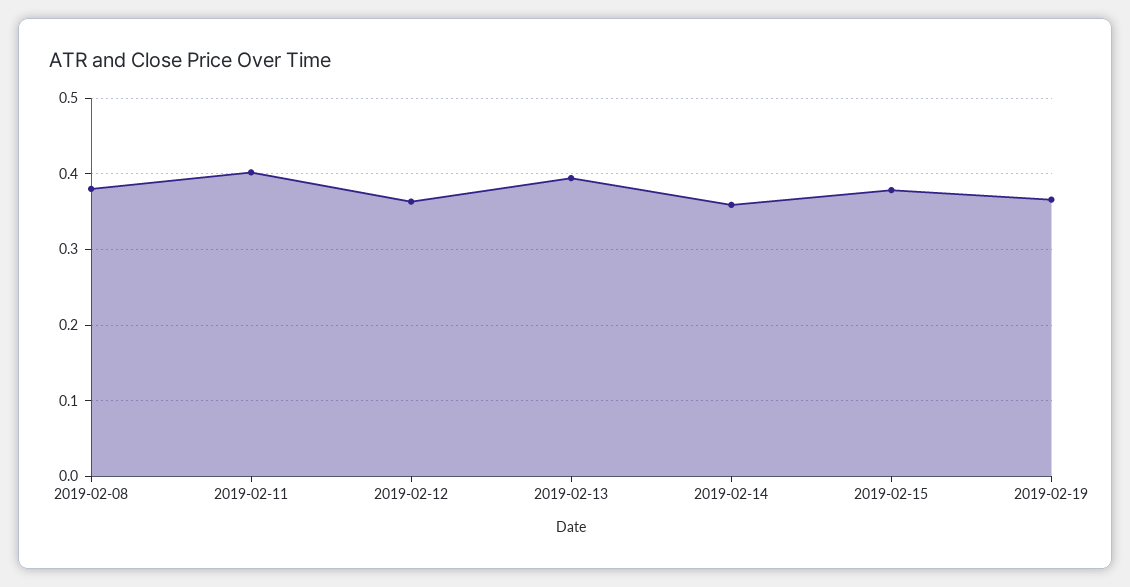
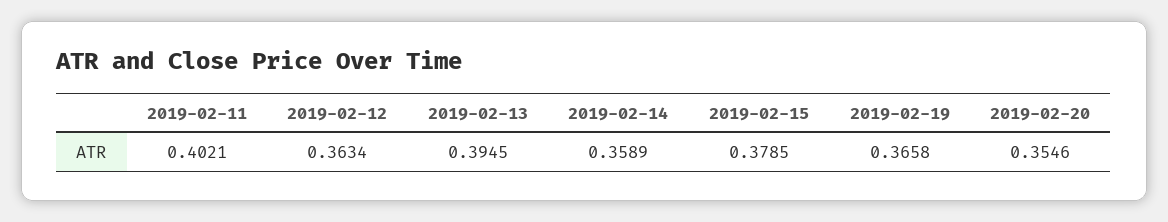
2019-02-08: 0.38 -> none
2019-02-20: none -> 0.3546

